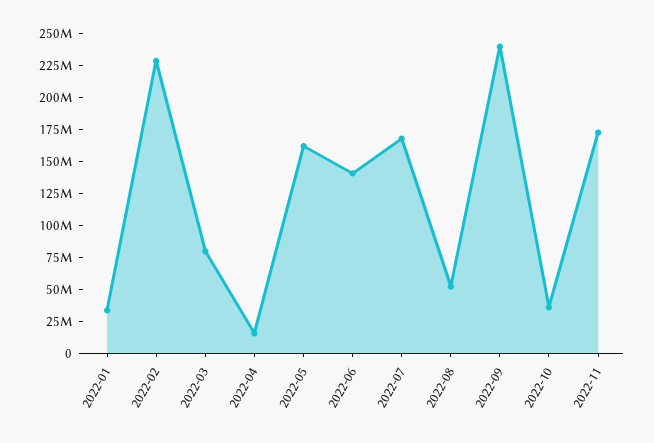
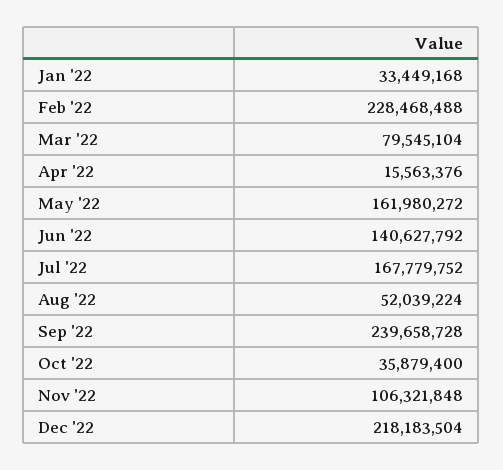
2022-11: 175000000 -> 106321848
Dec '22: none -> 218183504

